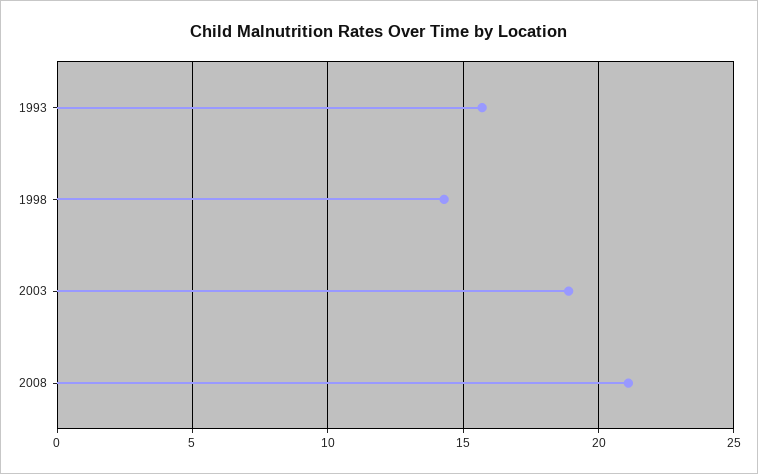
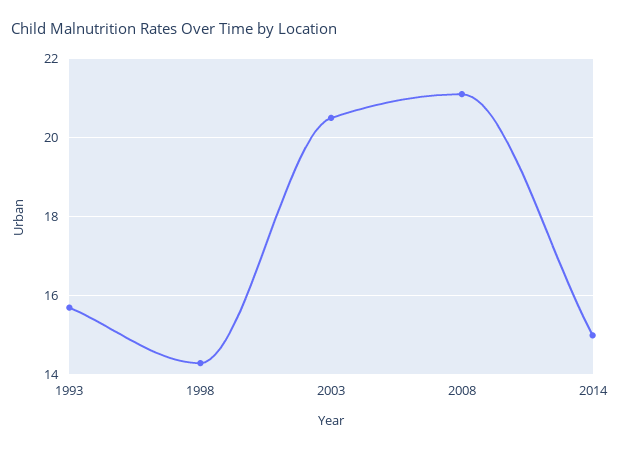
2003: 19 -> 20.5
2014: none -> 15

